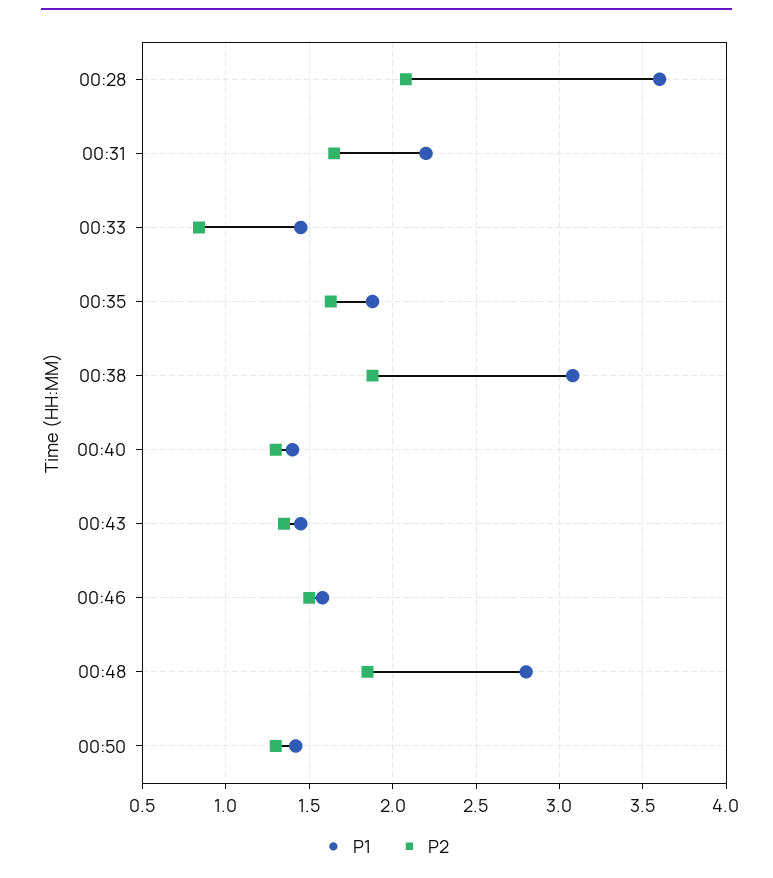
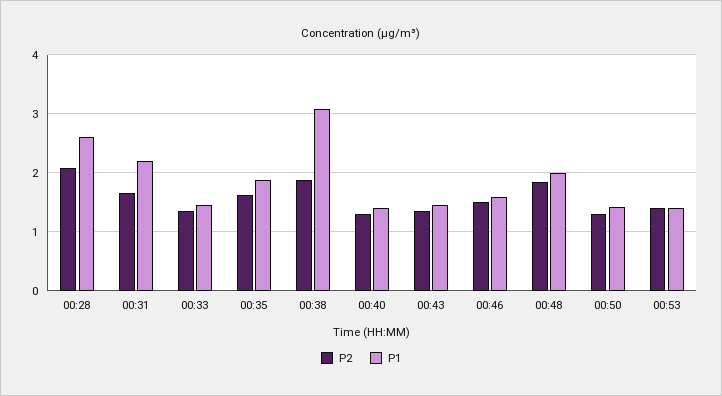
P1, 00:28: 3.6 -> 2.6
P2, 00:33: 0.85 -> 1.4
P1, 00:48: 2.8 -> 2
P2, 00:53: none -> 1.4
P1, 00:53: none -> 1.4

